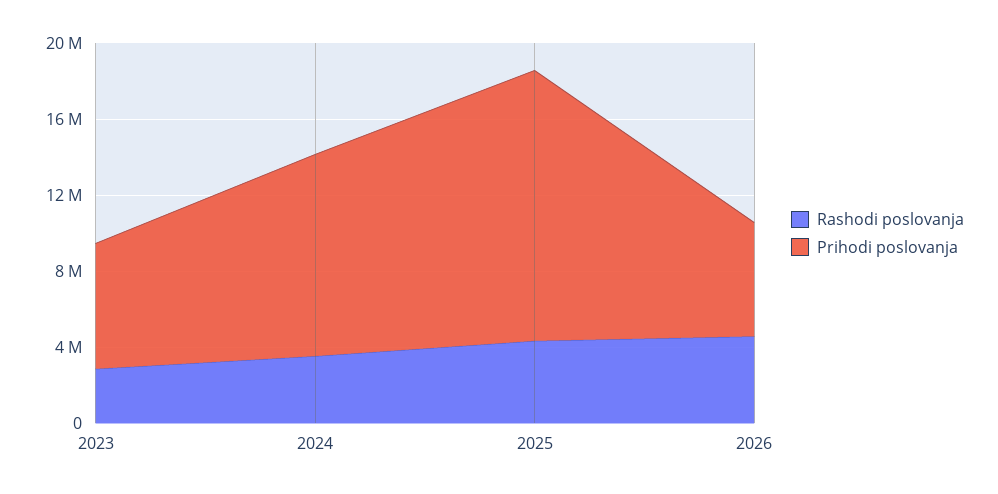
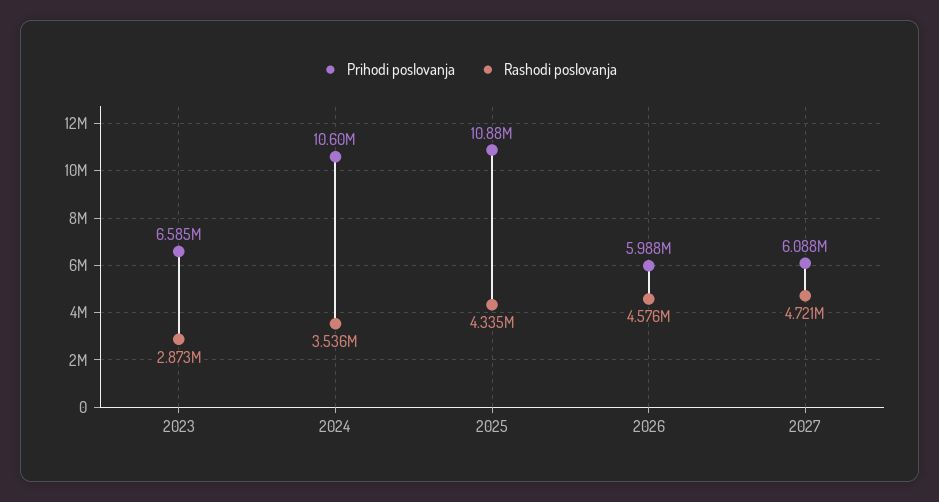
Prihodi poslovanja, 2025: 14000000 -> 10880000
Prihodi poslovanja, 2027: none -> 6088000
Rashodi poslovanja, 2027: none -> 4721000

